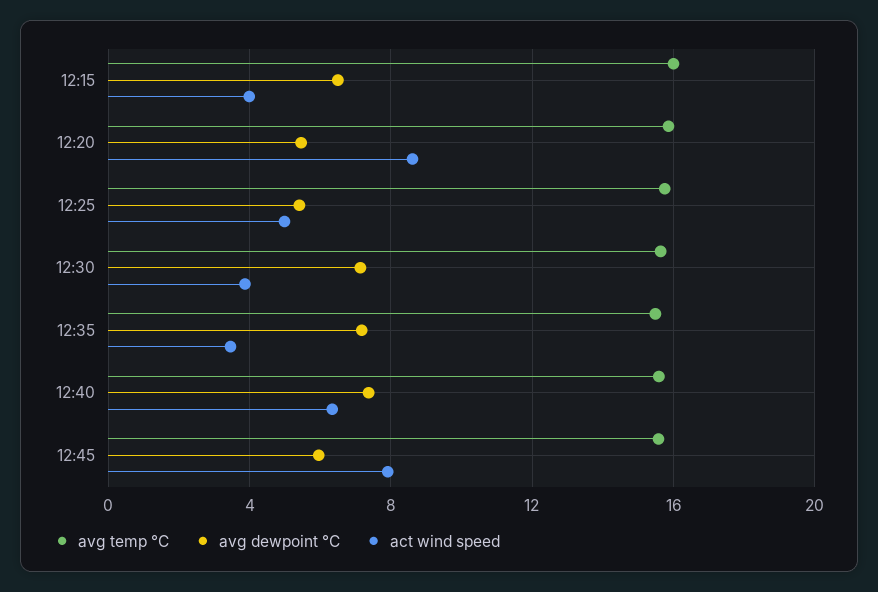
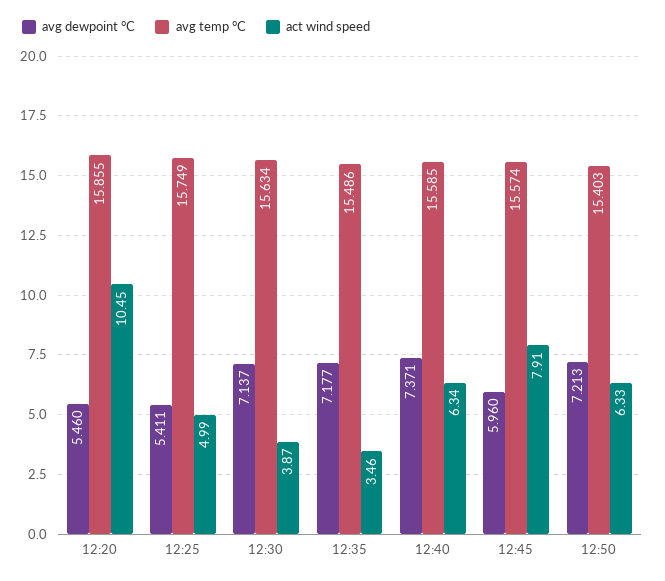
avg temp °C, 12:15: 16 -> none
avg dewpoint °C, 12:15: 6.5 -> none
act wind speed, 12:15: 4 -> none
act wind speed, 12:20: 8.5 -> 10.45
avg dewpoint °C, 12:50: none -> 7.213
avg temp °C, 12:50: none -> 15.403
act wind speed, 12:50: none -> 6.33

